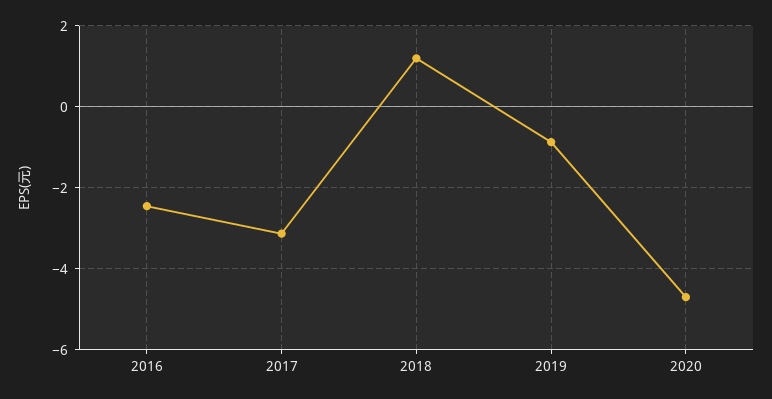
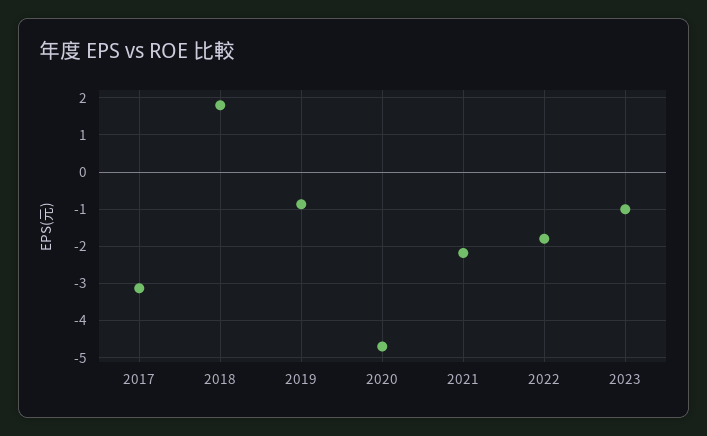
2016: -2.4 -> none
2018: 1.2 -> 1.8
2021: none -> -2.2
2022: none -> -1.8
2023: none -> -1

